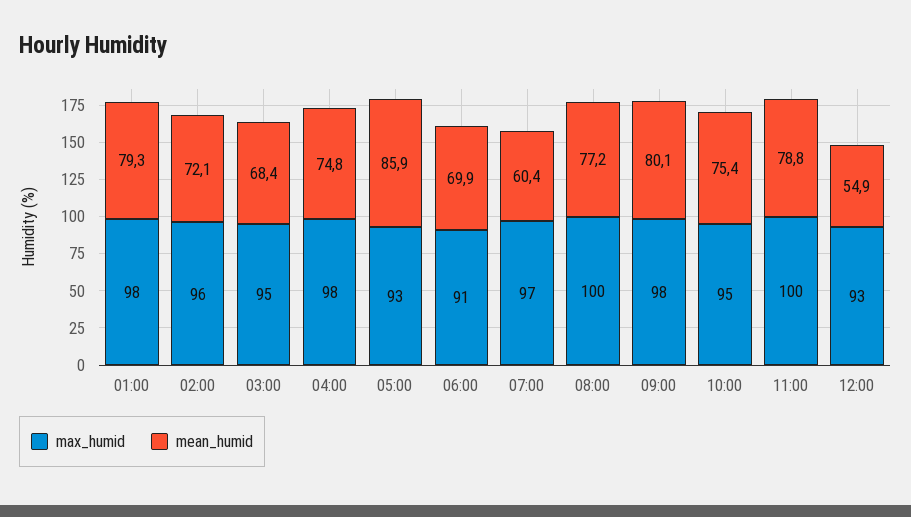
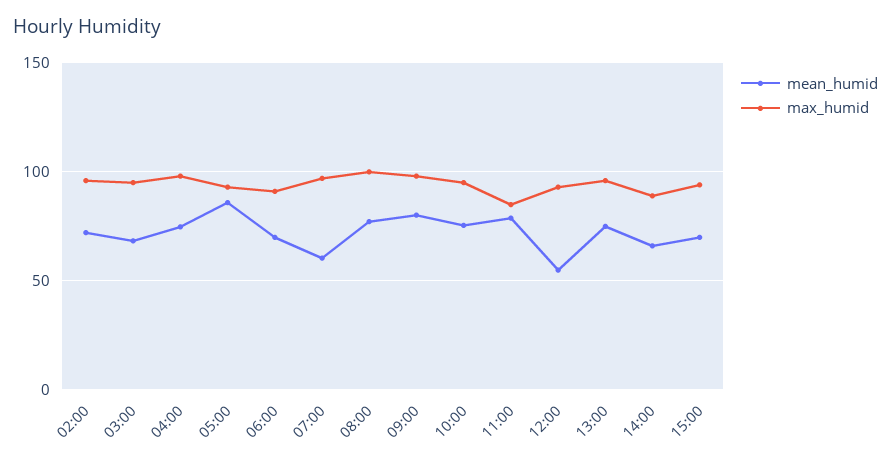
max_humid, 01:00: 98 -> none
mean_humid, 01:00: 79.3 -> none
max_humid, 11:00: 100 -> 85
mean_humid, 13:00: none -> 75
max_humid, 13:00: none -> 95
mean_humid, 14:00: none -> 65
max_humid, 14:00: none -> 90
mean_humid, 15:00: none -> 70
max_humid, 15:00: none -> 95

